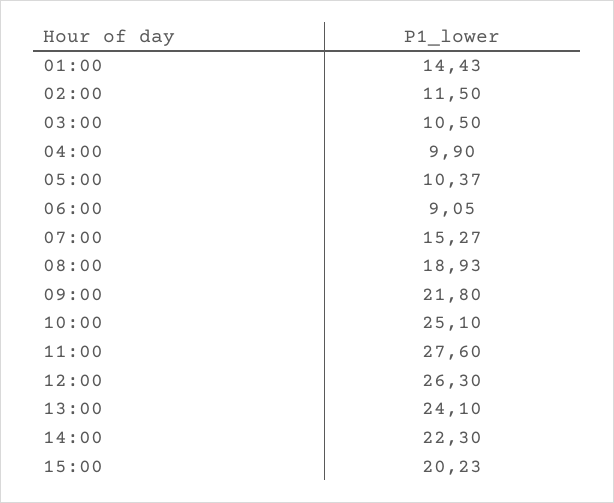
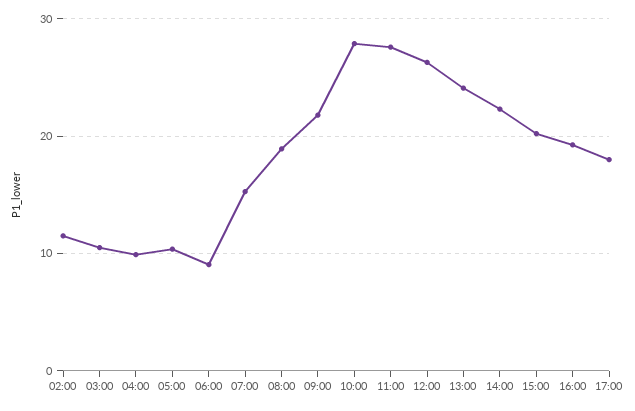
01:00: 14.43 -> none
10:00: 25.1 -> 28
16:00: none -> 19
17:00: none -> 18

